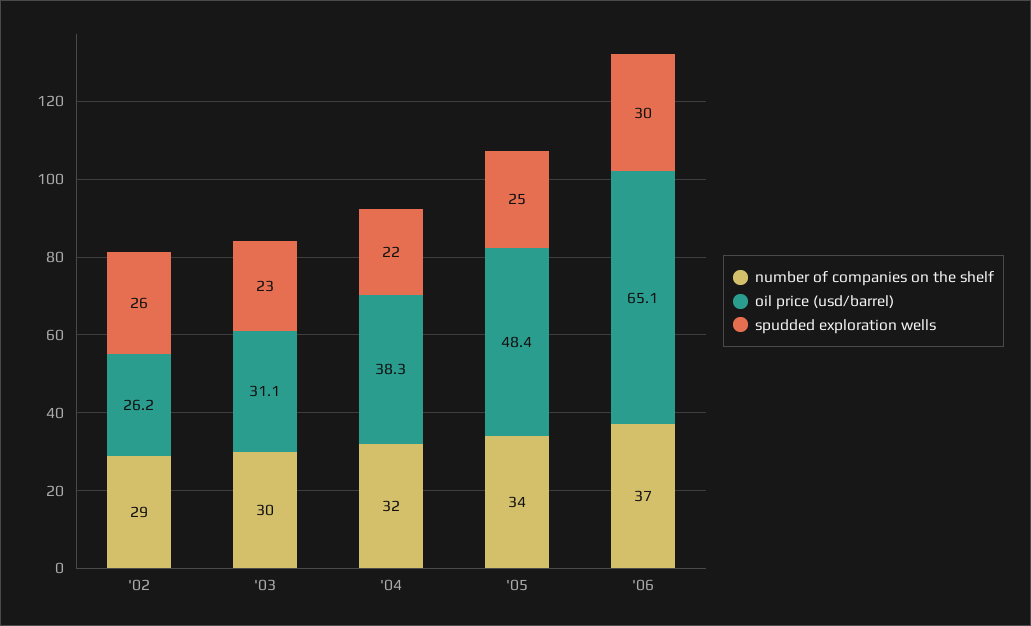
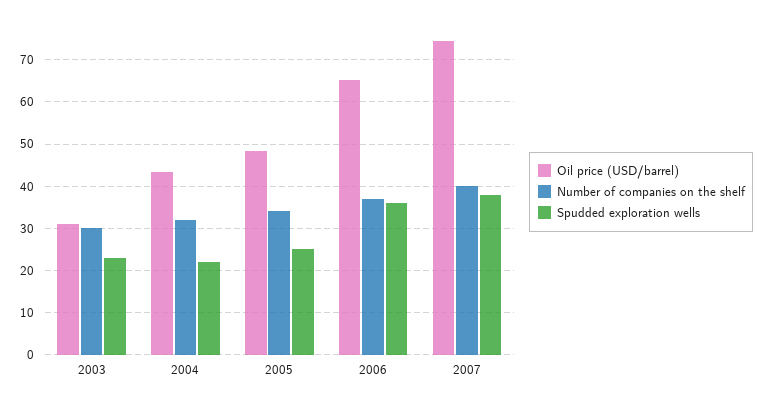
number of companies on the shelf, '02: 29 -> none
oil price (usd/barrel), '02: 26.2 -> none
spudded exploration wells, '02: 26 -> none
oil price (usd/barrel), '04: 38.3 -> 44
spudded exploration wells, '06: 30 -> 36
oil price (usd/barrel), 2007: none -> 74
number of companies on the shelf, 2007: none -> 40
spudded exploration wells, 2007: none -> 38

